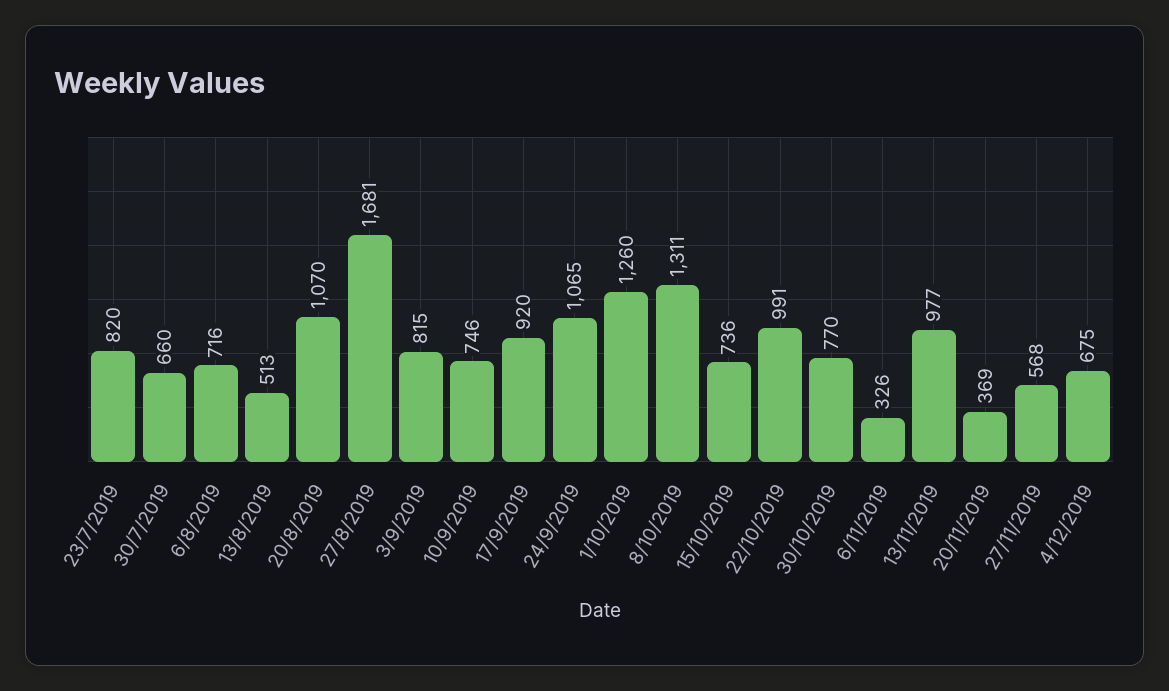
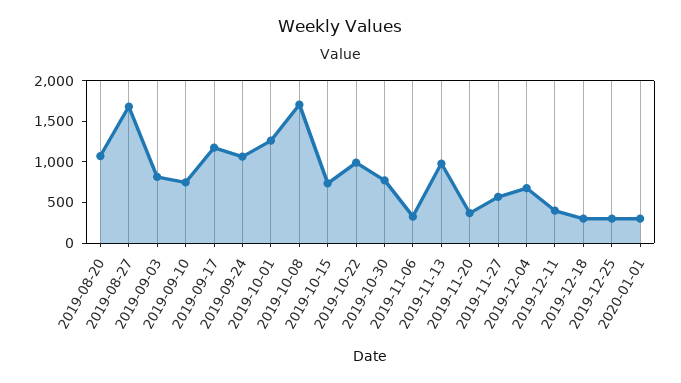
23/7/2019: 820 -> none
30/7/2019: 660 -> none
6/8/2019: 716 -> none
13/8/2019: 513 -> none
17/9/2019: 920 -> 1200
8/10/2019: 1311 -> 1700
2019-12-11: none -> 400
2019-12-18: none -> 300
2019-12-25: none -> 300
2020-01-01: none -> 300

